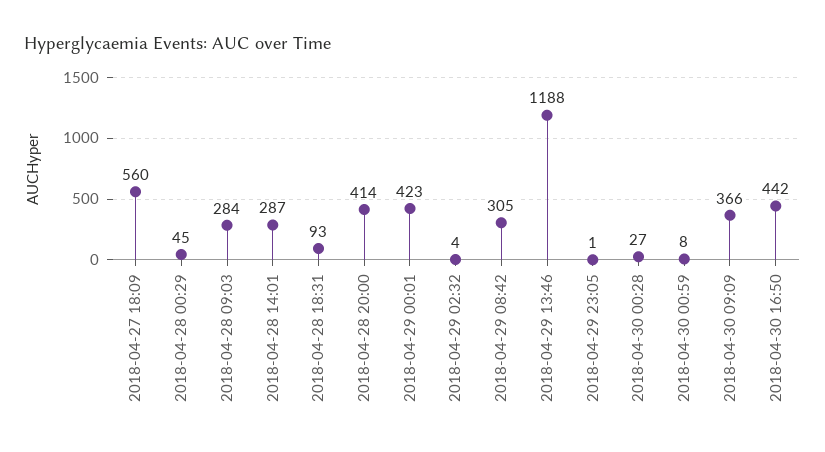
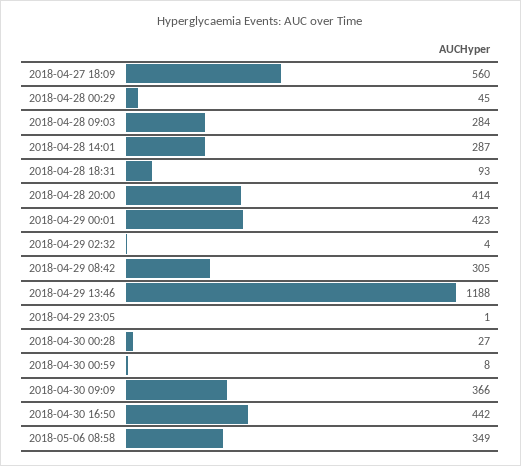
2018-05-06 08:58: none -> 349

